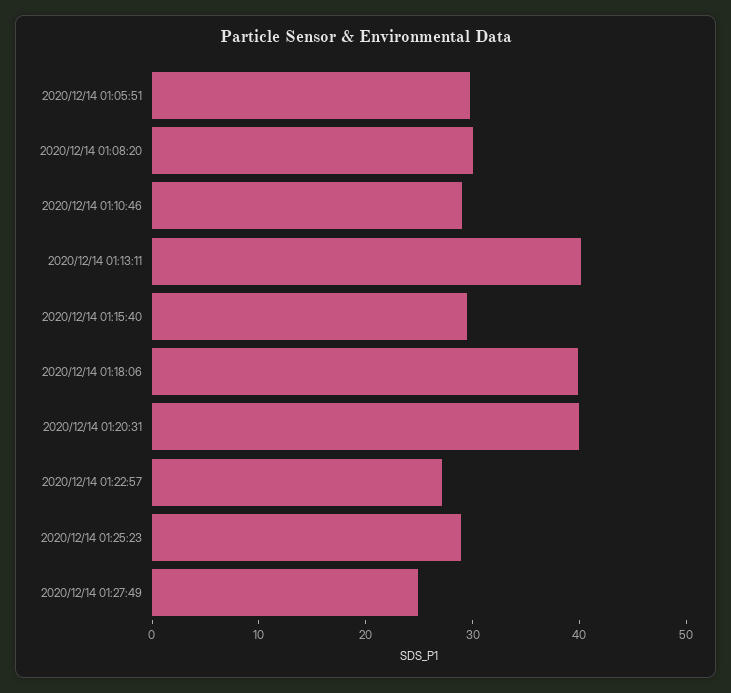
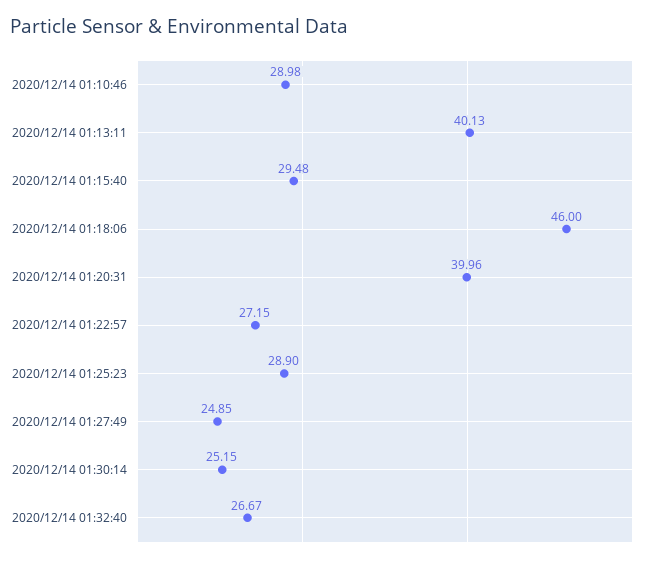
2020/12/14 01:05:51: 30 -> none
2020/12/14 01:08:20: 30 -> none
2020/12/14 01:18:06: 40 -> 46
2020/12/14 01:30:14: none -> 25.15
2020/12/14 01:32:40: none -> 26.67

